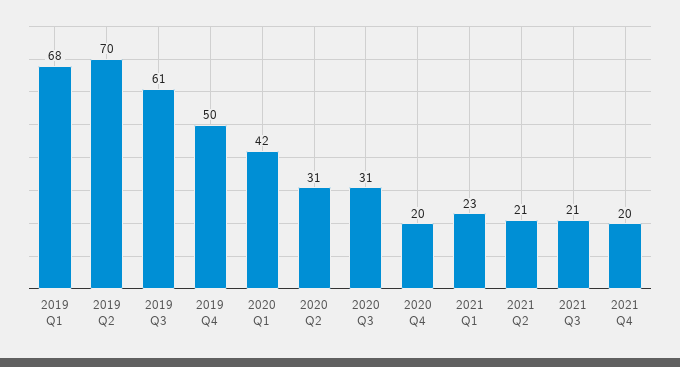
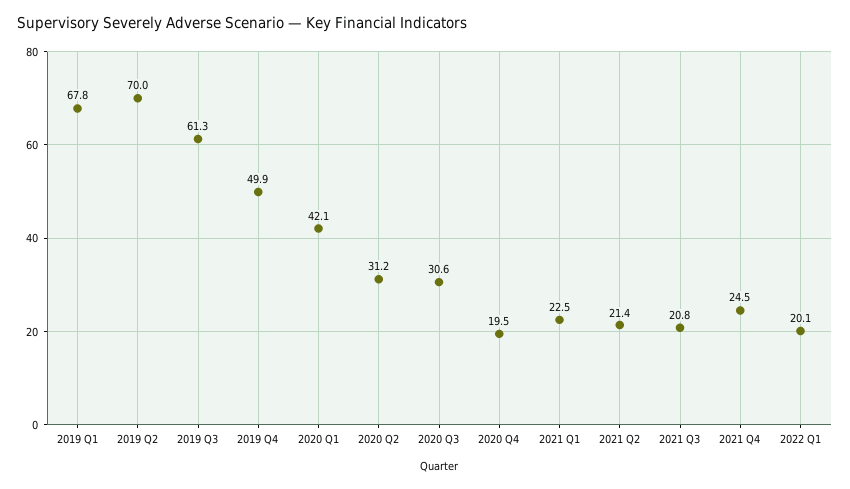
2021 Q4: 20 -> 24.5
2022 Q1: none -> 20.1

